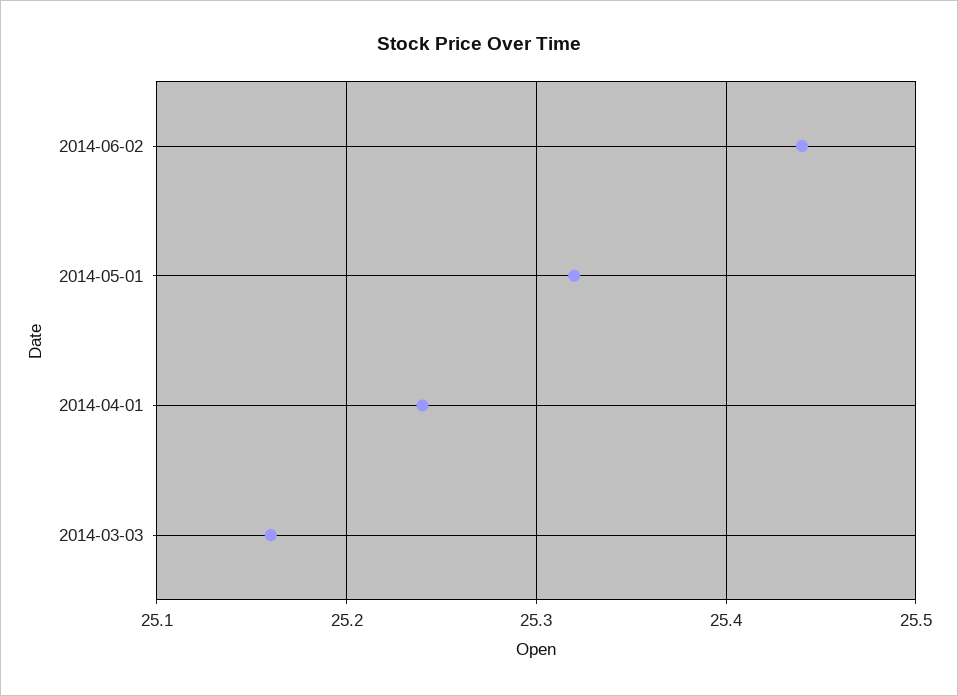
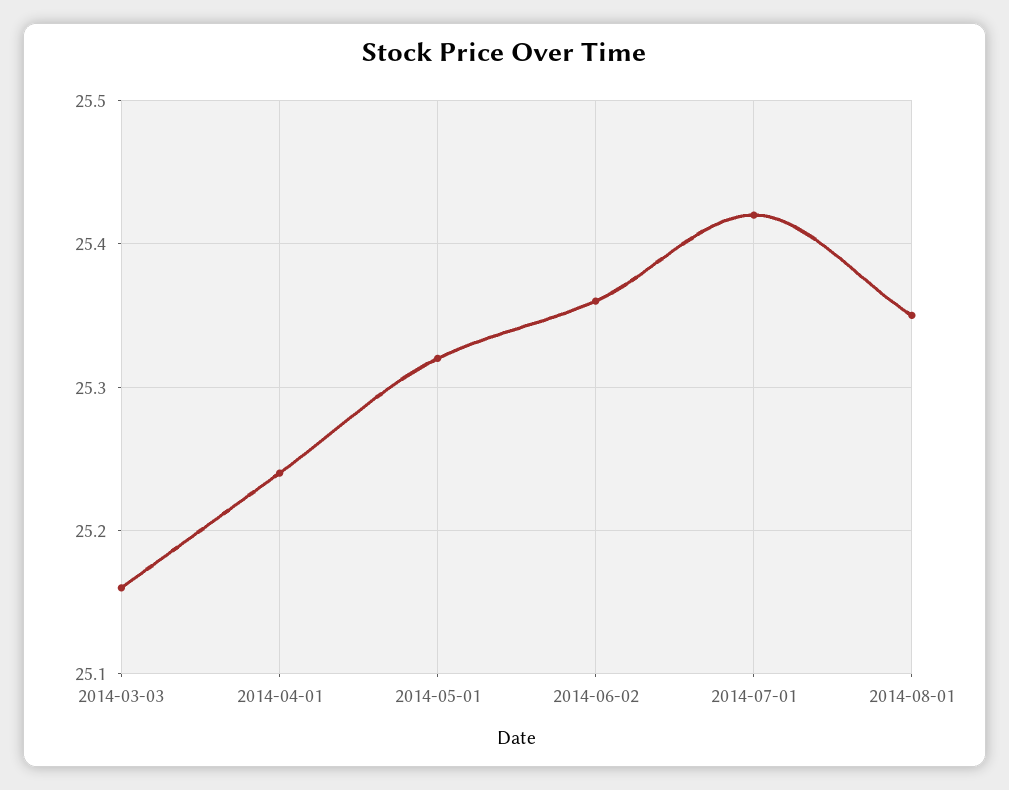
2014-06-02: 25.44 -> 25.36
2014-07-01: none -> 25.42
2014-08-01: none -> 25.35

